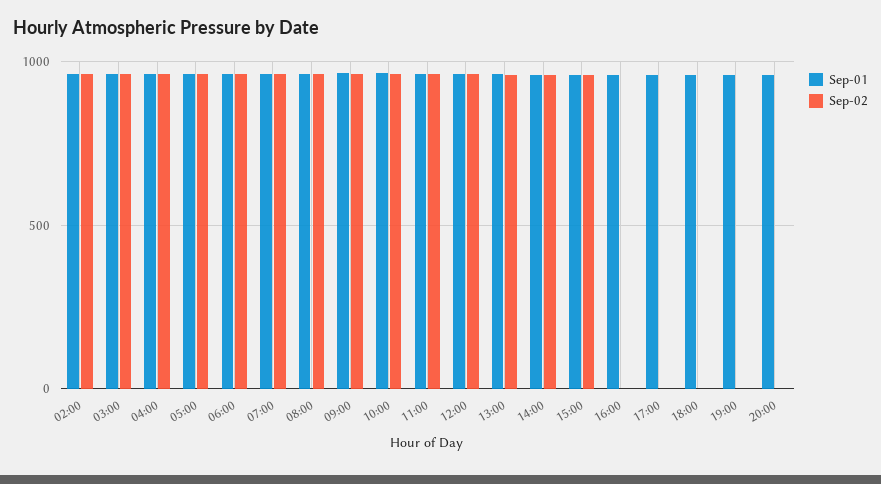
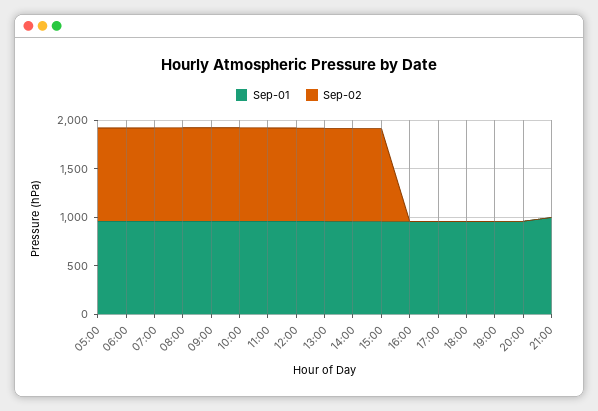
Sep-01, 02:00: 950 -> none
Sep-02, 02:00: 950 -> none
Sep-01, 03:00: 950 -> none
Sep-02, 03:00: 950 -> none
Sep-01, 04:00: 950 -> none
Sep-02, 04:00: 950 -> none
Sep-01, 21:00: none -> 1000
Sep-02, 21:00: none -> 0

